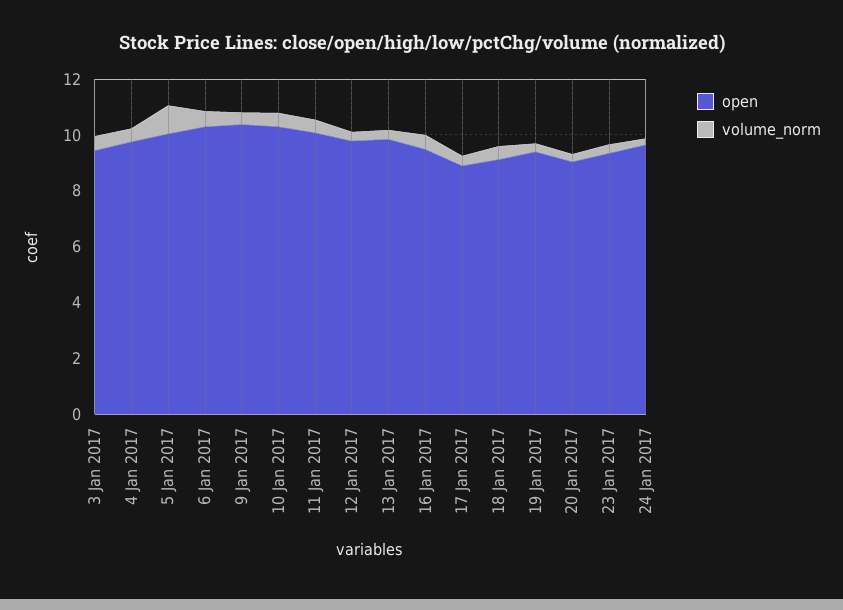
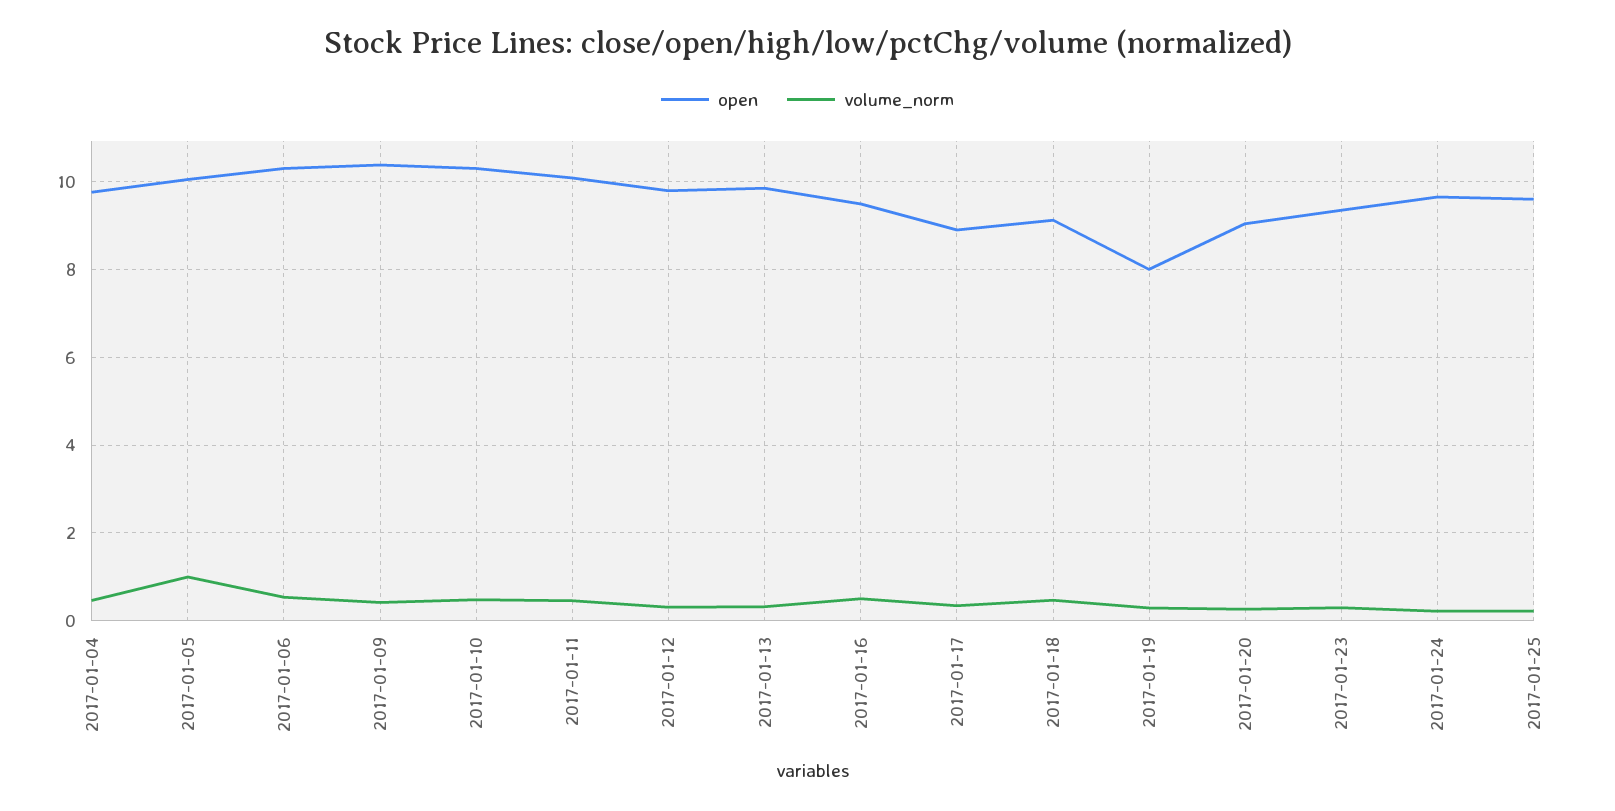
open, 3 Jan 2017: 9.5 -> none
volume_norm, 3 Jan 2017: 0.5 -> none
open, 19 Jan 2017: 9.5 -> 8
open, 2017-01-25: none -> 9.6
volume_norm, 2017-01-25: none -> 0.2

